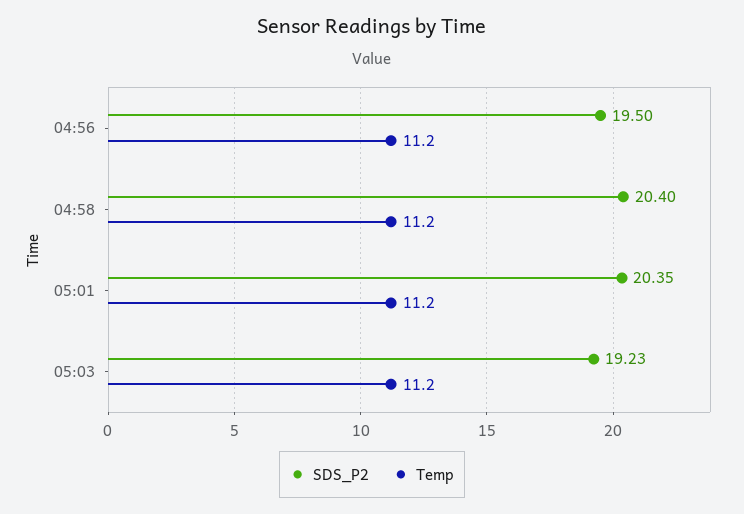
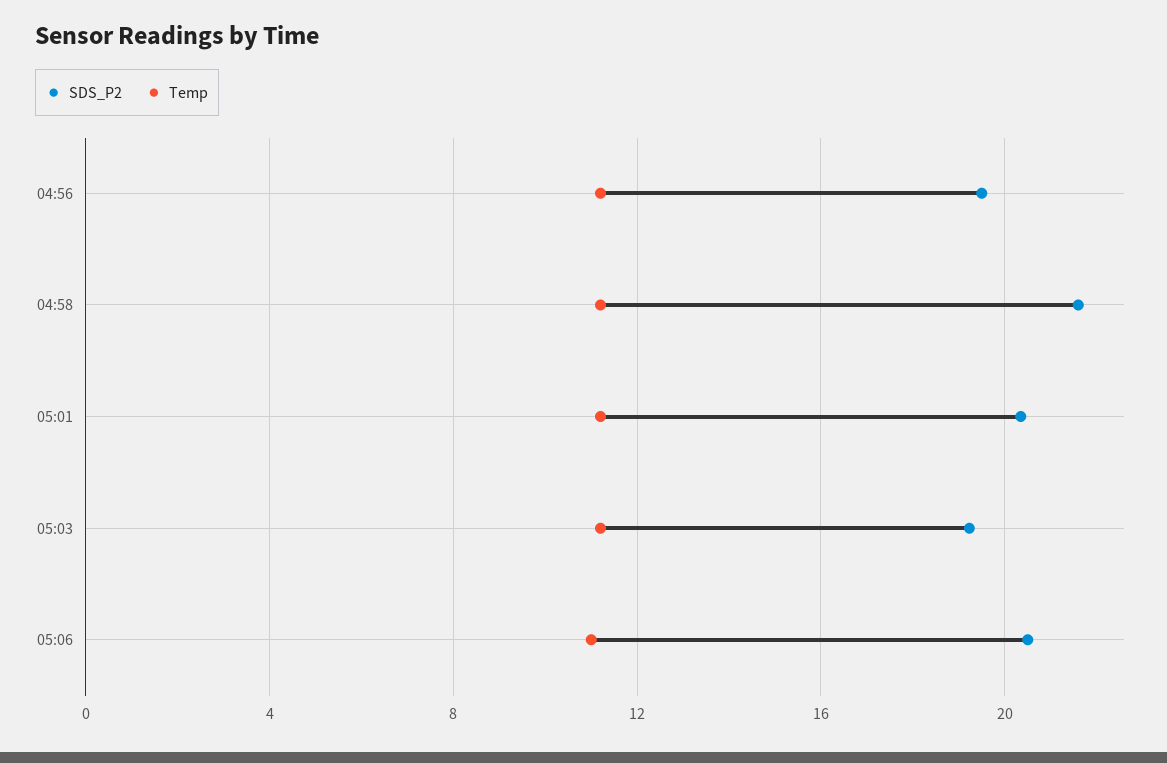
SDS_P2, 04:58: 20.4 -> 21.5
SDS_P2, 05:06: none -> 20.5
Temp, 05:06: none -> 11

